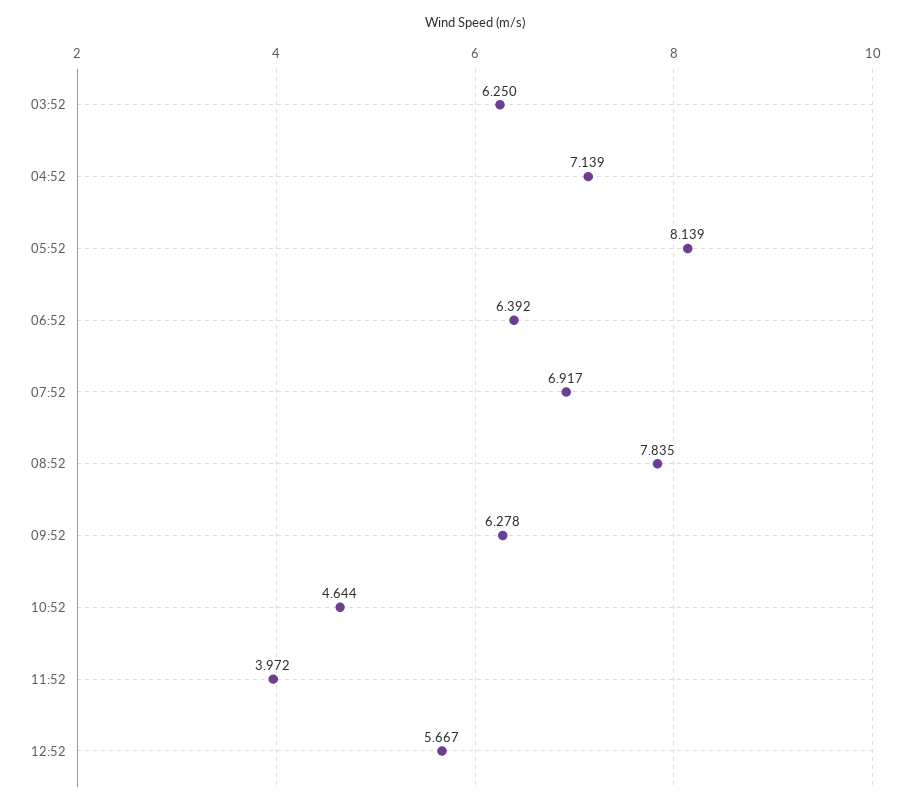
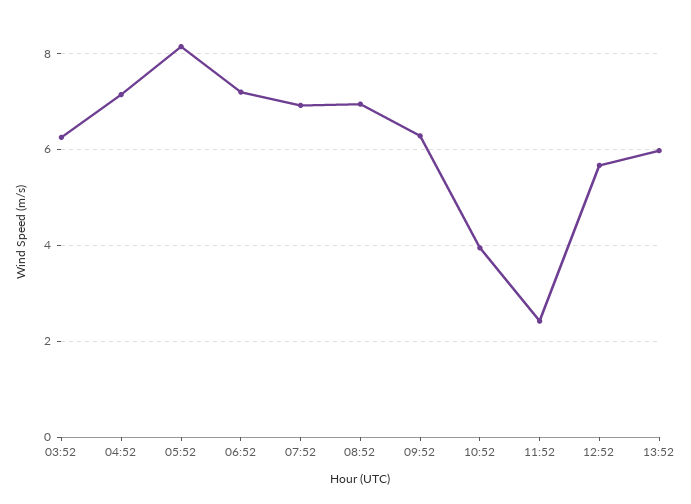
06:52: 6.392 -> 7.2
08:52: 7.835 -> 7
10:52: 4.644 -> 4
11:52: 3.972 -> 2.4
13:52: none -> 6

